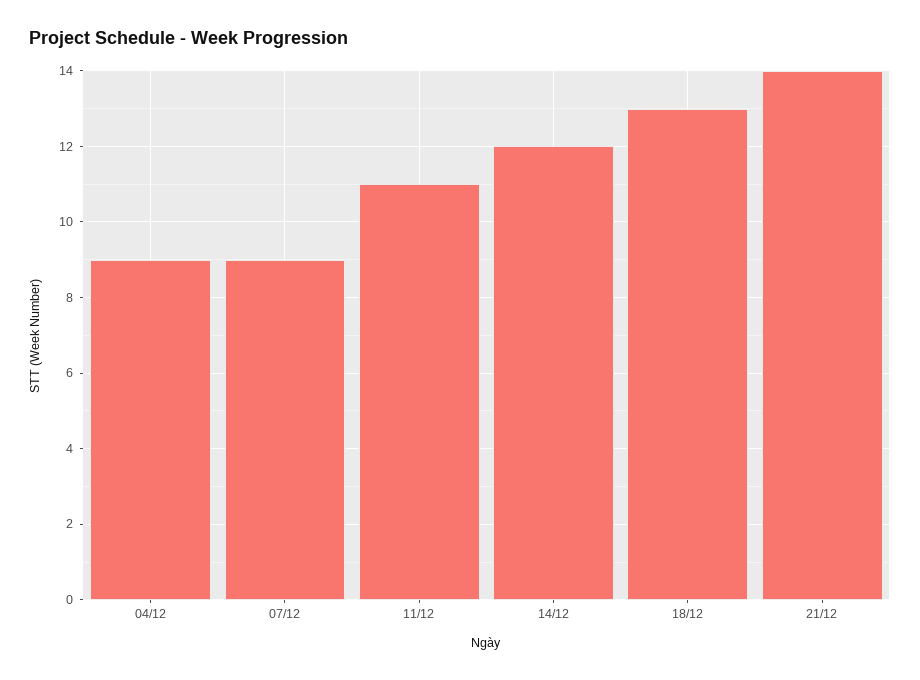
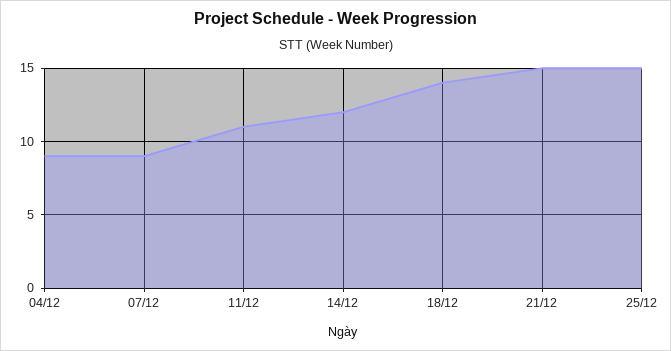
18/12: 13 -> 14
21/12: 14 -> 15
25/12: none -> 15

